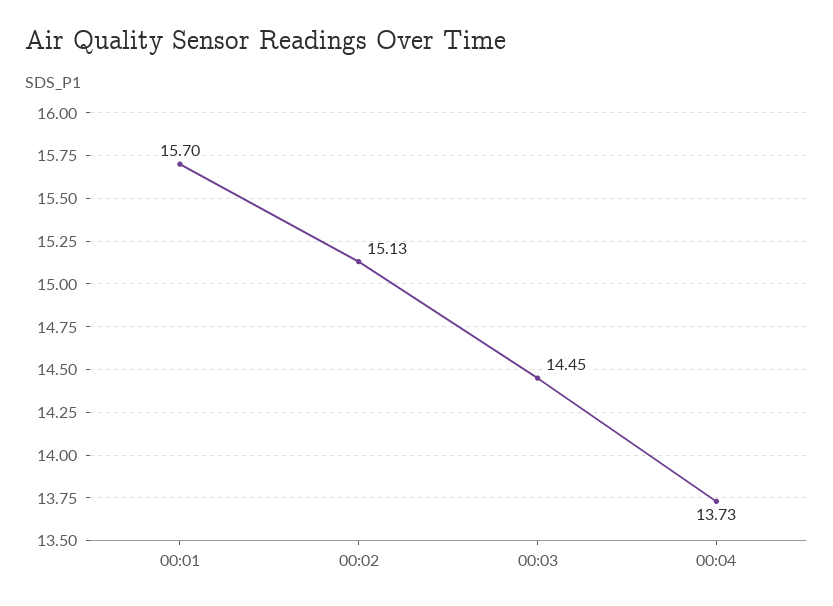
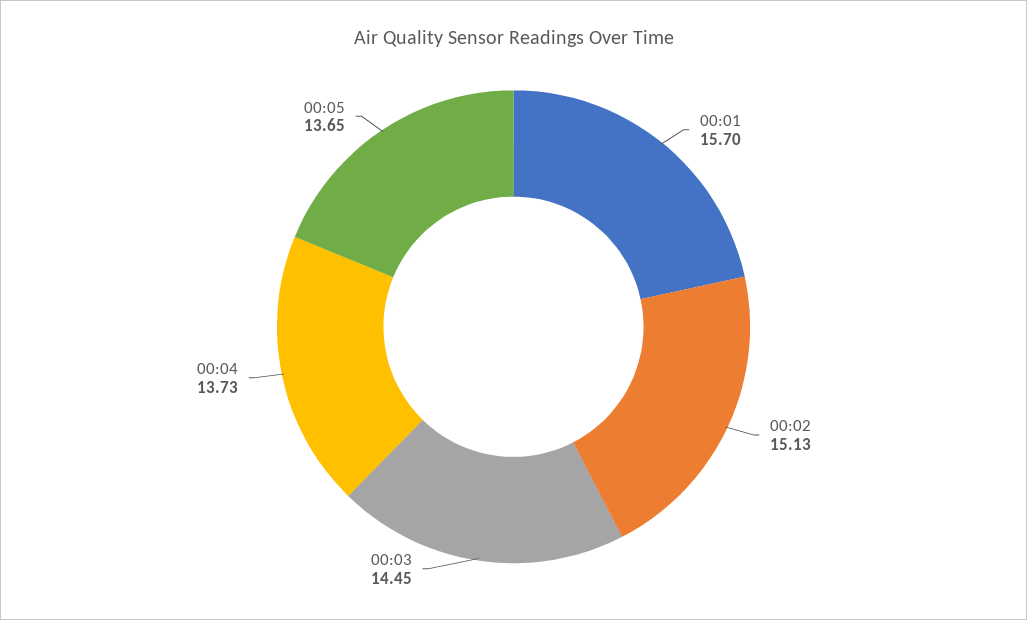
00:05: none -> 13.65

